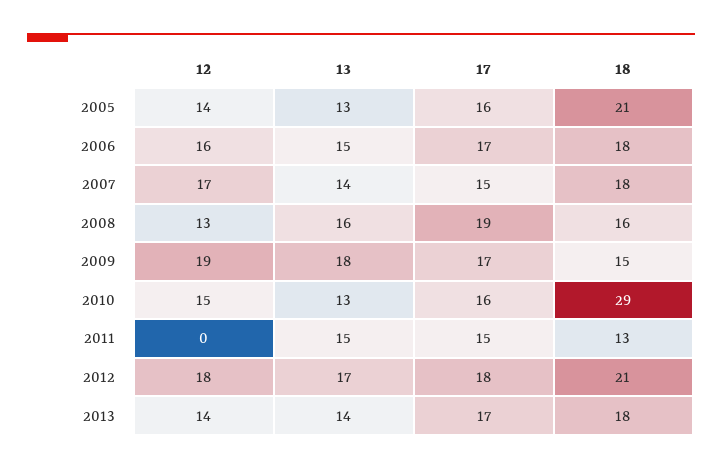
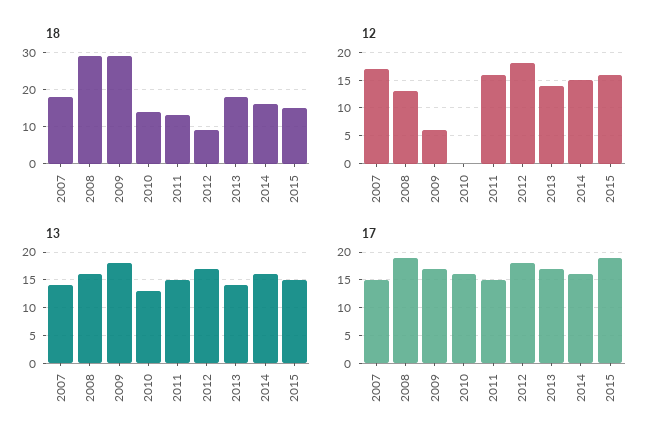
12, 2005: 14 -> none
13, 2005: 13 -> none
17, 2005: 16 -> none
18, 2005: 21 -> none
12, 2006: 16 -> none
13, 2006: 15 -> none
17, 2006: 17 -> none
18, 2006: 18 -> none
18, 2008: 16 -> 30
12, 2009: 19 -> 5
18, 2009: 15 -> 30
12, 2010: 15 -> 0
18, 2010: 29 -> 15
12, 2011: 0 -> 15
18, 2012: 21 -> 10
18, 2014: none -> 15
18, 2015: none -> 15
12, 2014: none -> 15
12, 2015: none -> 15
13, 2014: none -> 15
13, 2015: none -> 15
17, 2014: none -> 15
17, 2015: none -> 20

